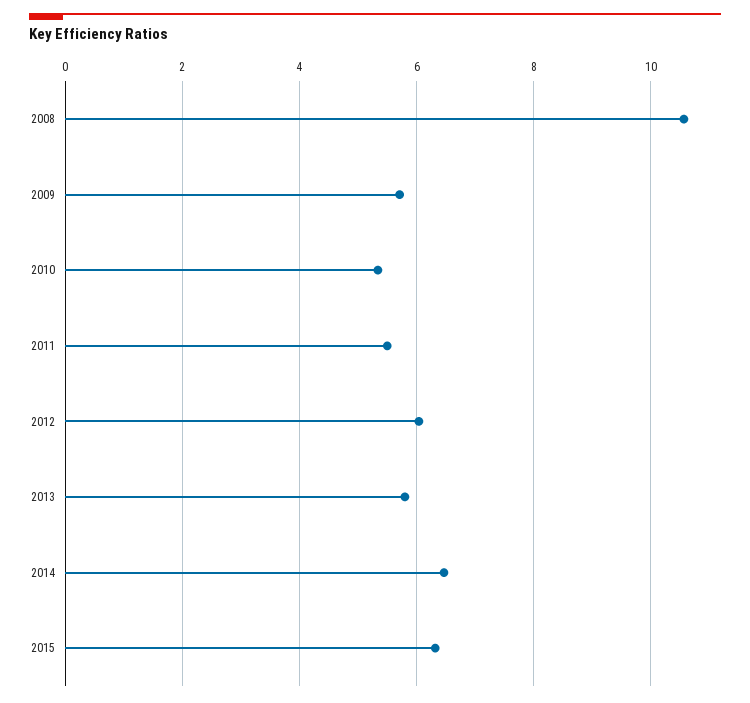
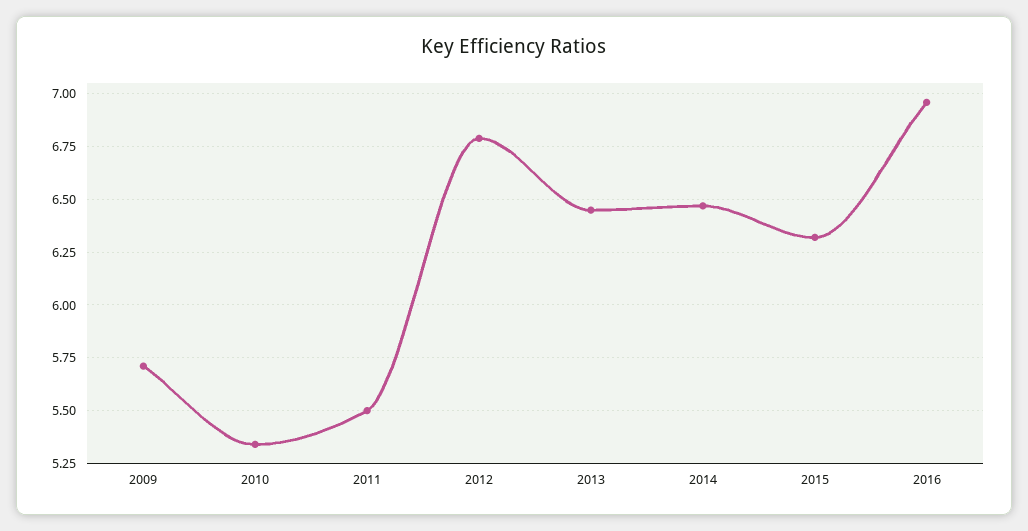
2008: 10.6 -> none
2012: 6 -> 6.8
2013: 5.8 -> 6.45
2016: none -> 6.95

